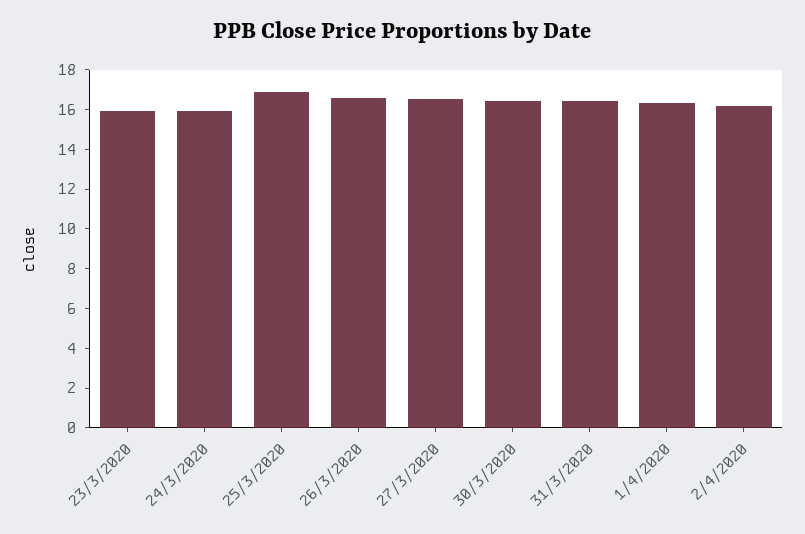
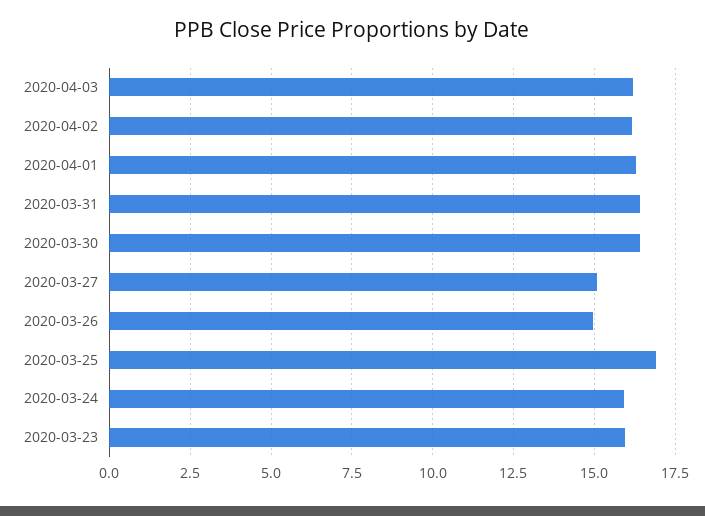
26/3/2020: 16.5 -> 15
27/3/2020: 16.5 -> 15
2020-04-03: none -> 16.25

